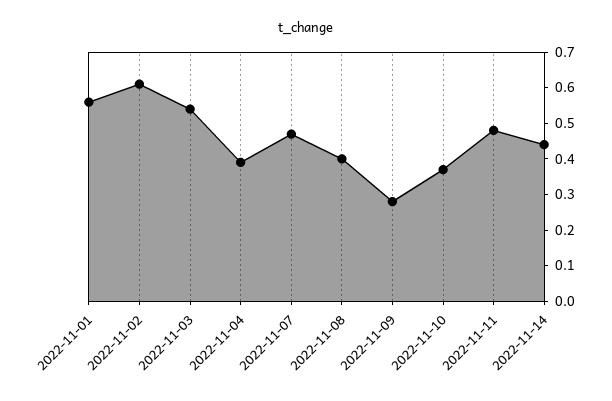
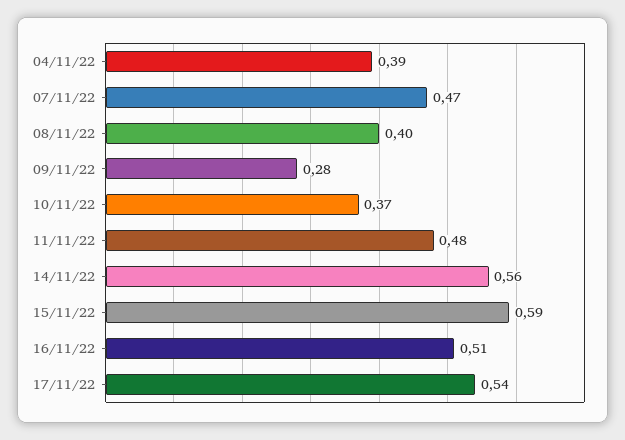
2022-11-01: 0.55 -> none
2022-11-02: 0.6 -> none
2022-11-03: 0.55 -> none
2022-11-14: 0.45 -> 0.56
15/11/22: none -> 0.59
16/11/22: none -> 0.51
17/11/22: none -> 0.54

